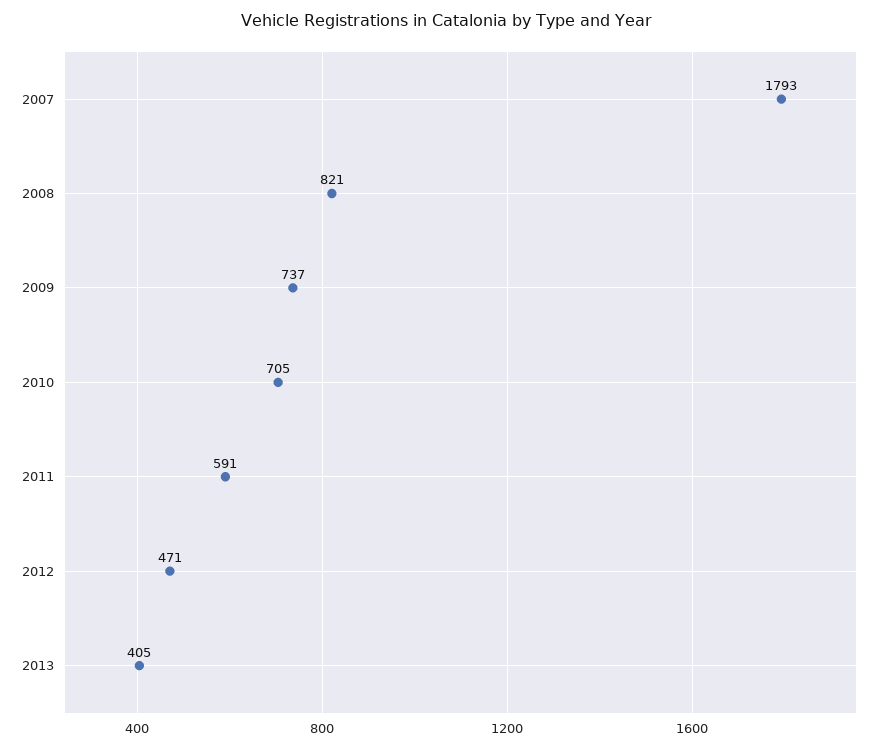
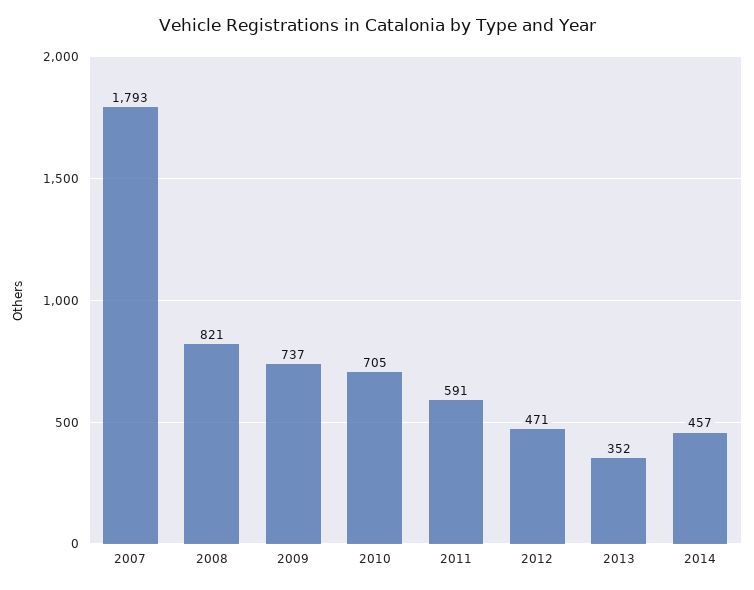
2013: 405 -> 352
2014: none -> 457

